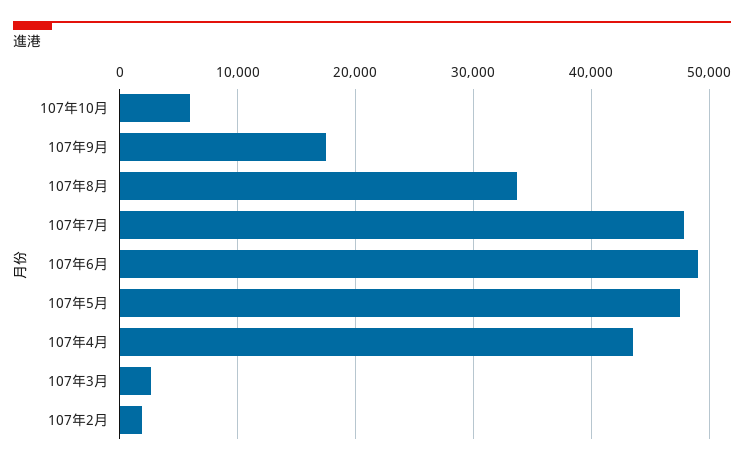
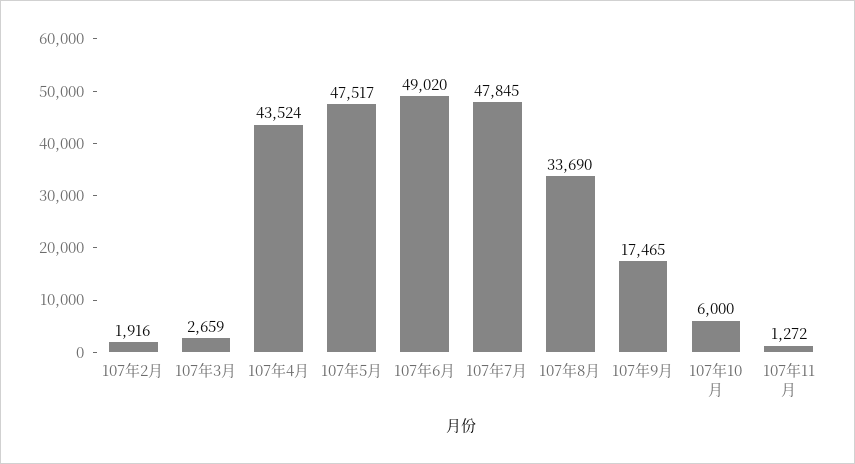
107年11月: none -> 1272

